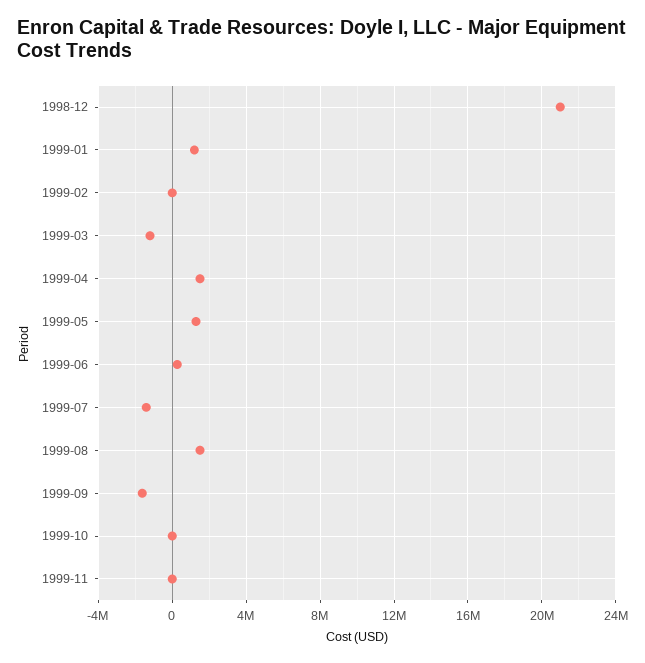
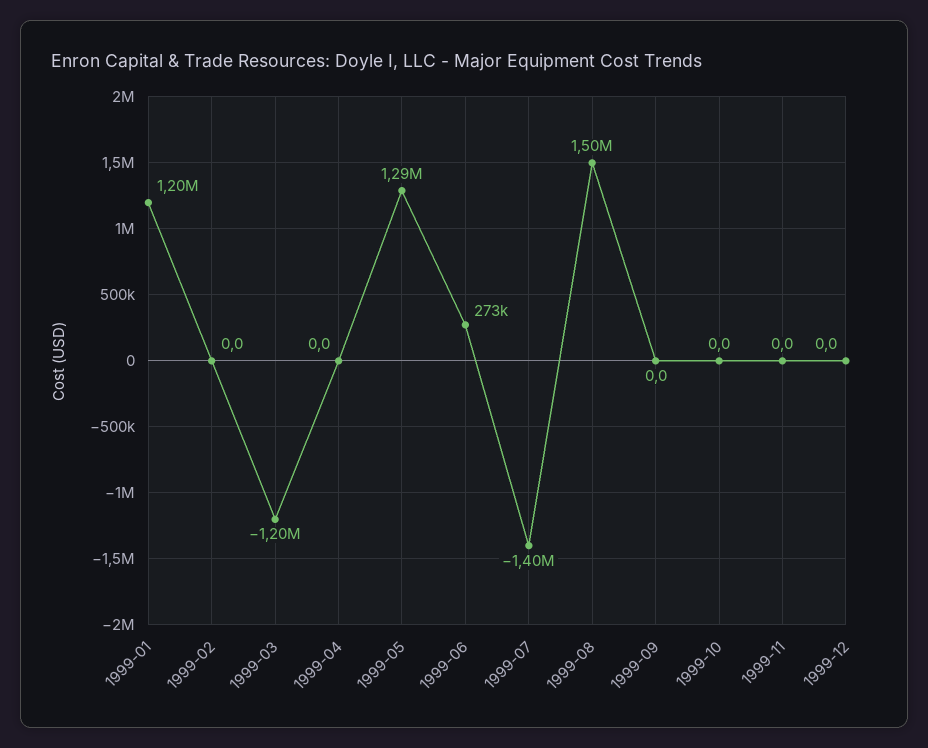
1998-12: 21000000 -> none
1999-04: 1500000 -> 0
1999-09: -1500000 -> 0
1999-12: none -> 0

